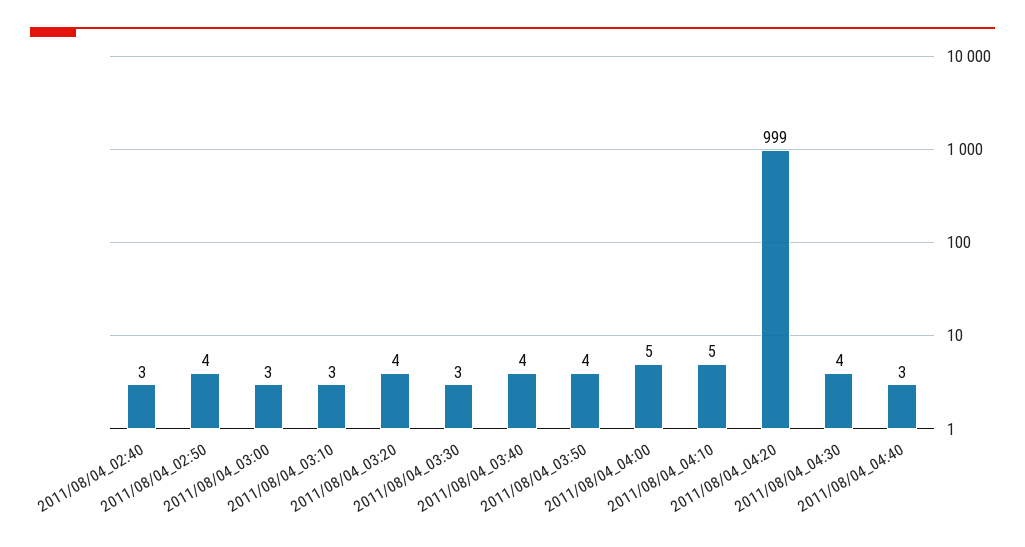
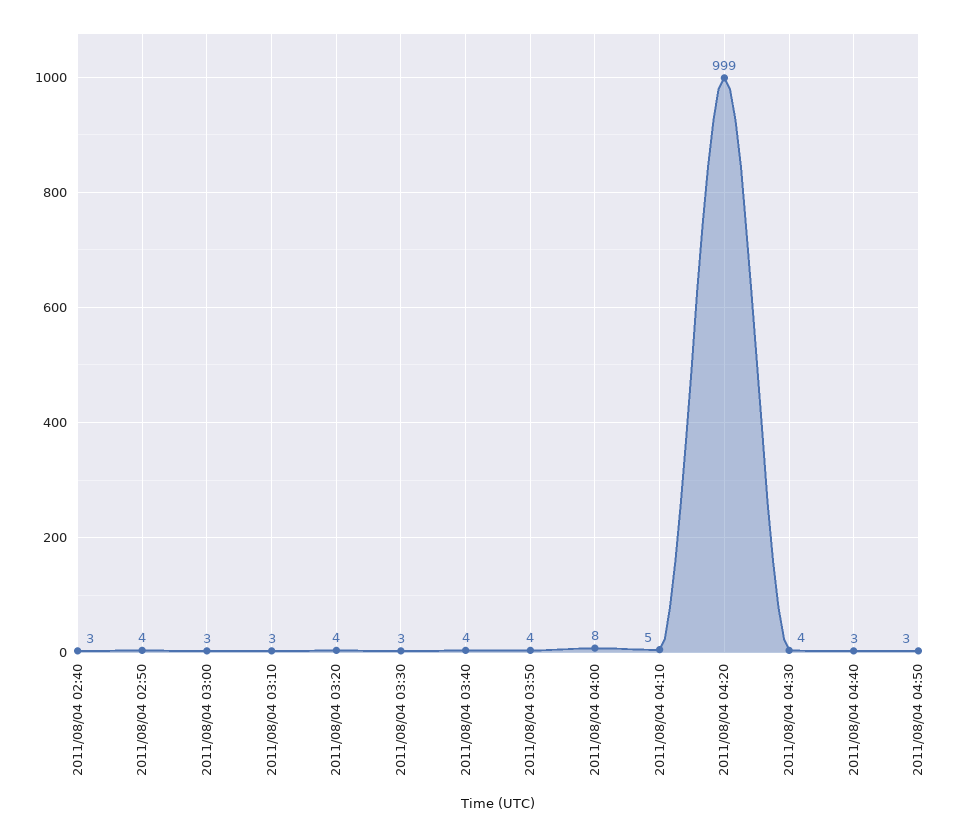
2011/08/04_04:00: 5 -> 8
2011/08/04 04:50: none -> 3

